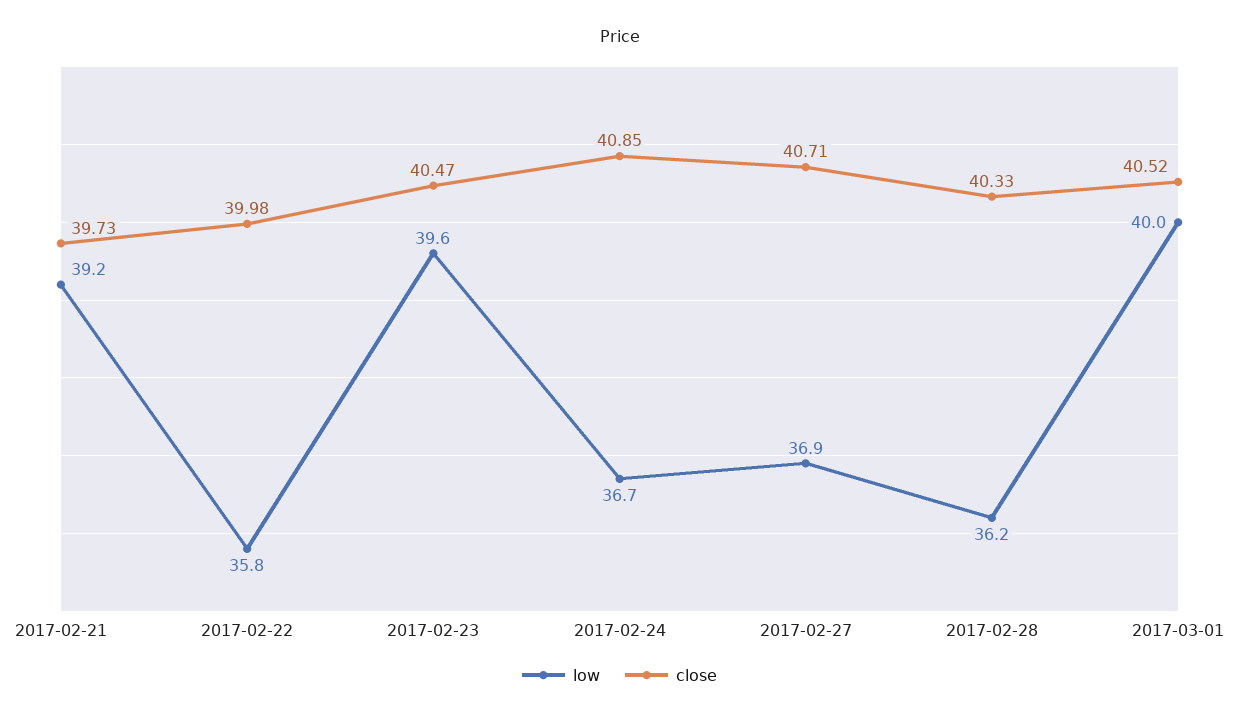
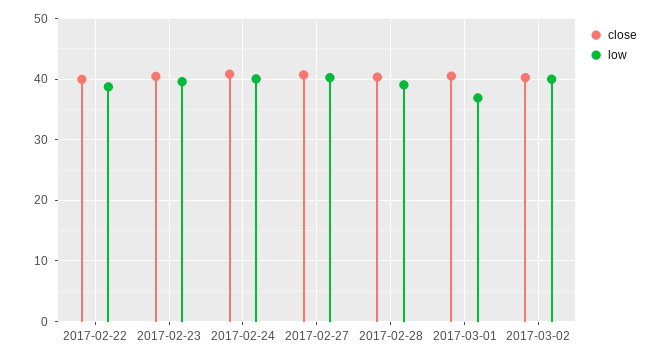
low, 2017-02-21: 39.2 -> none
close, 2017-02-21: 39.73 -> none
low, 2017-02-22: 35.8 -> 39
low, 2017-02-24: 36.7 -> 40
low, 2017-02-27: 36.9 -> 40
low, 2017-02-28: 36.2 -> 39
low, 2017-03-01: 40 -> 37
close, 2017-03-02: none -> 40
low, 2017-03-02: none -> 40

